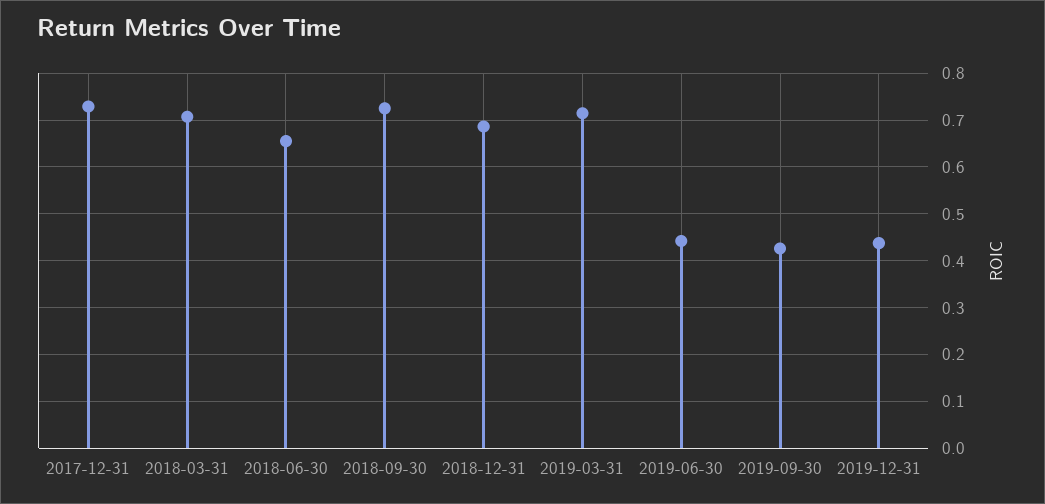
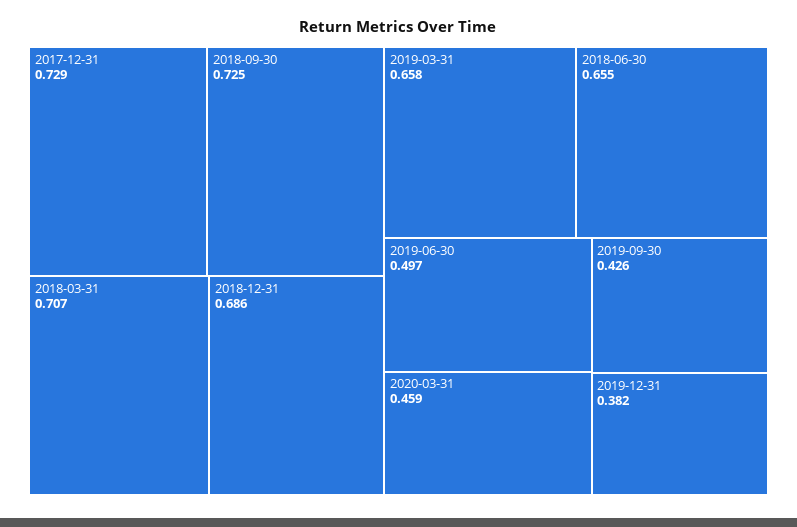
2019-03-31: 0.72 -> 0.658
2019-06-30: 0.44 -> 0.497
2019-12-31: 0.44 -> 0.382
2020-03-31: none -> 0.459

